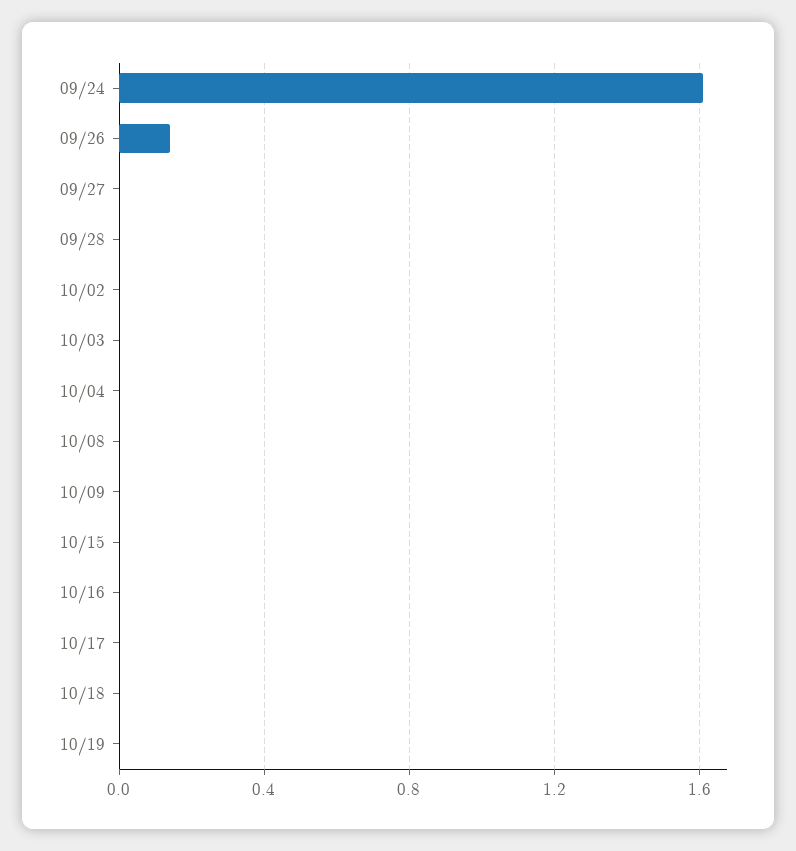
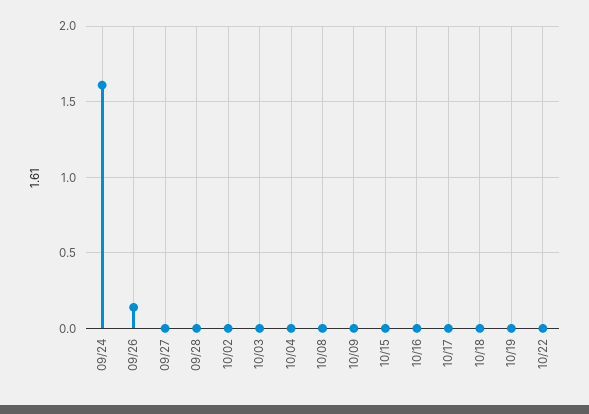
10/22: none -> 0

